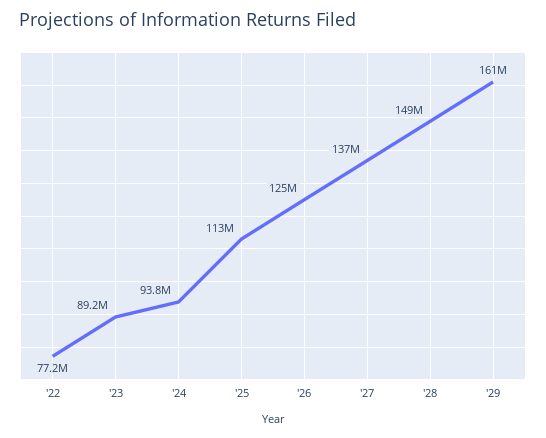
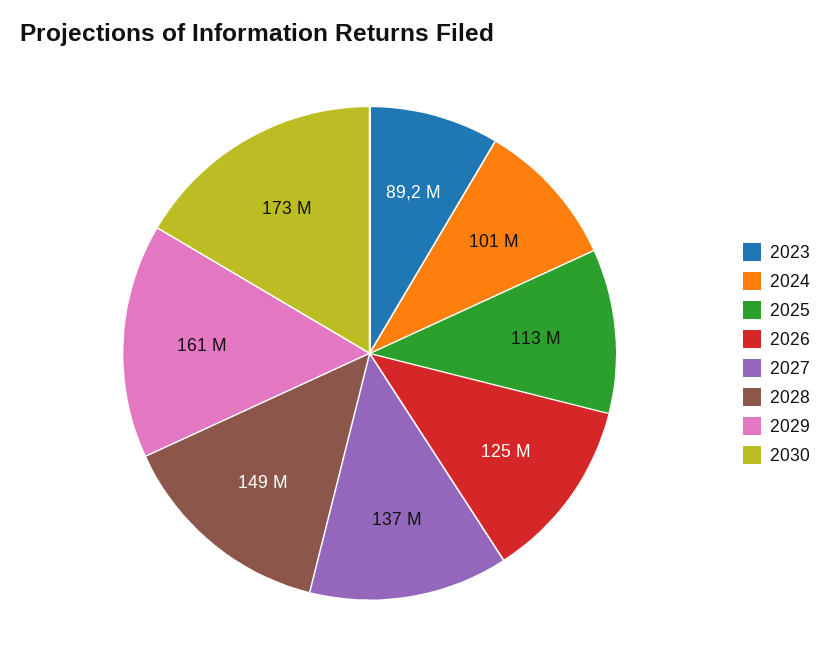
'22: 77200000 -> none
'24: 93800000 -> 101000000
2030: none -> 173000000

